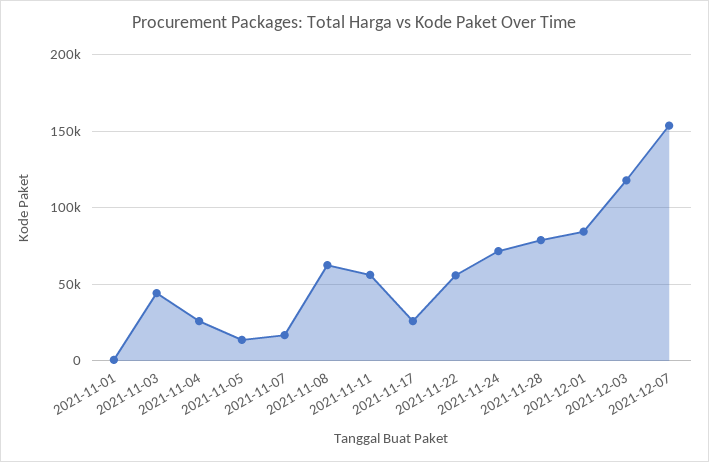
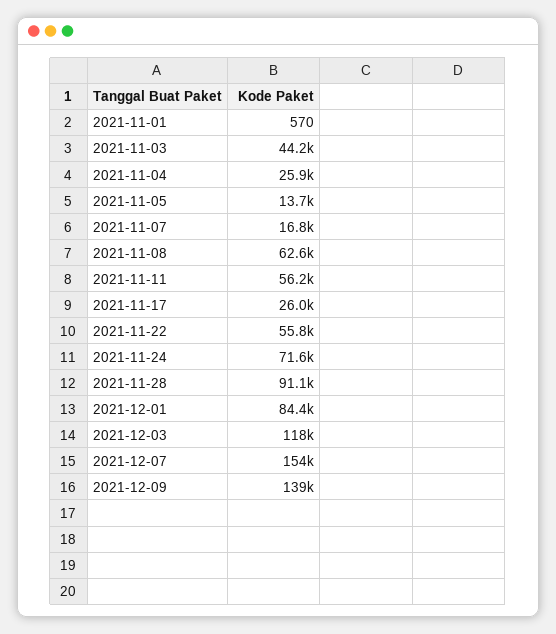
2021-11-28: 80000 -> 91100
2021-12-09: none -> 139000

